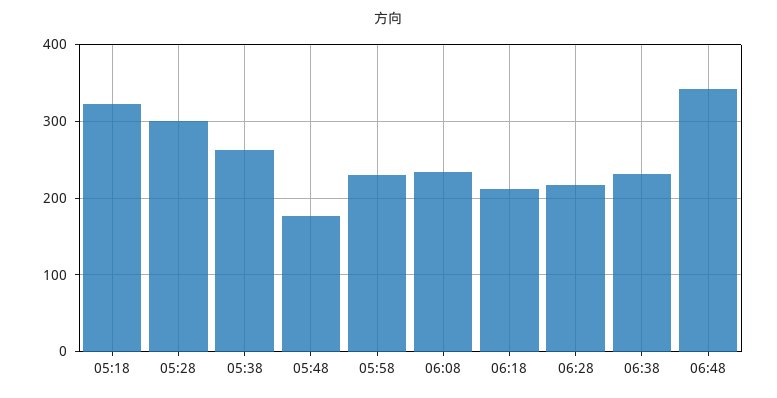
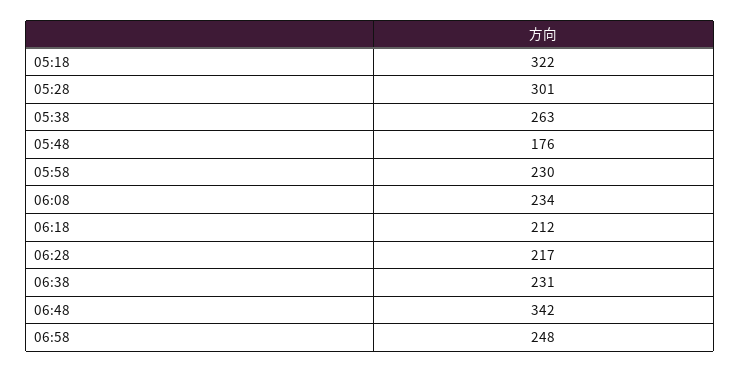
06:58: none -> 248

